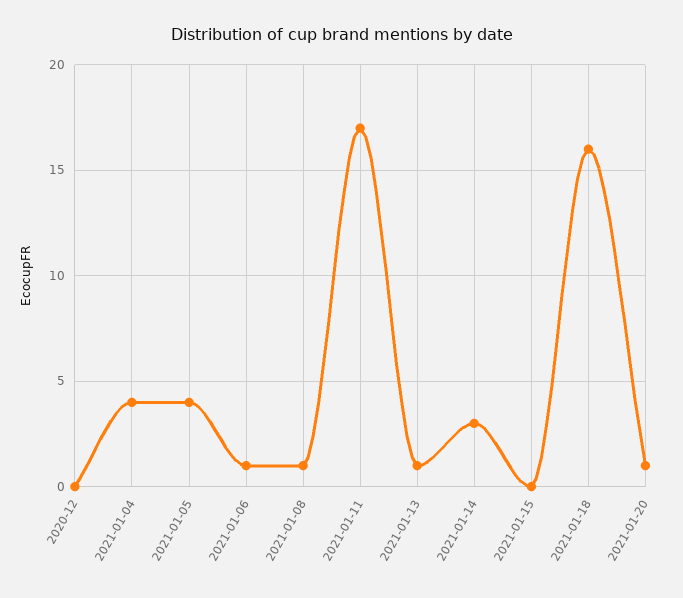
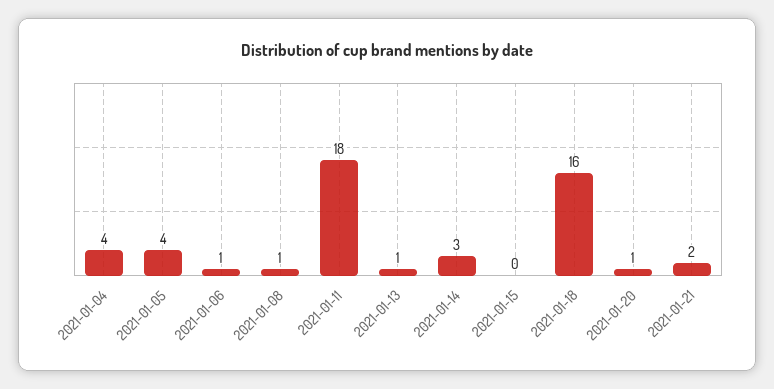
2020-12: 0 -> none
2021-01-11: 17 -> 18
2021-01-21: none -> 2

